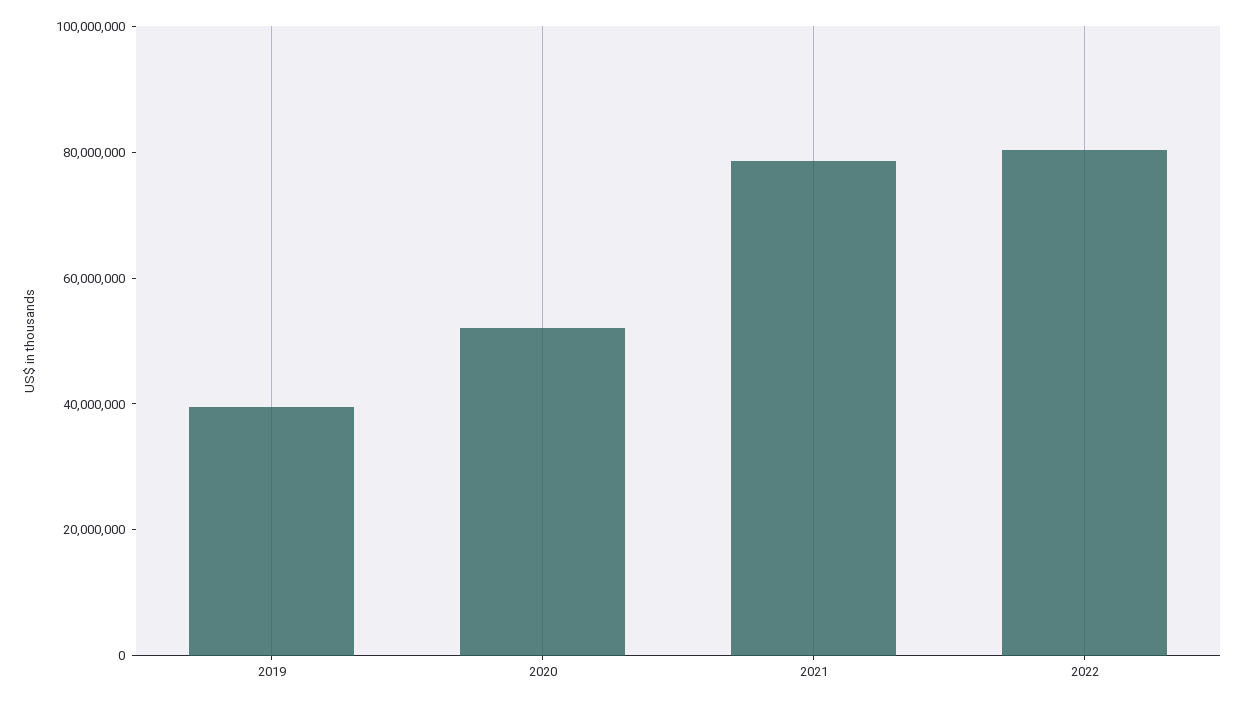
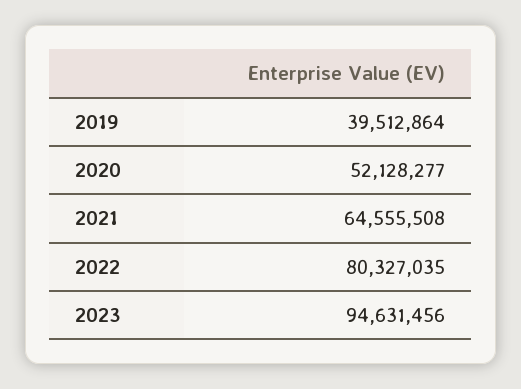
2021: 80000000 -> 64555508
2023: none -> 94631456

